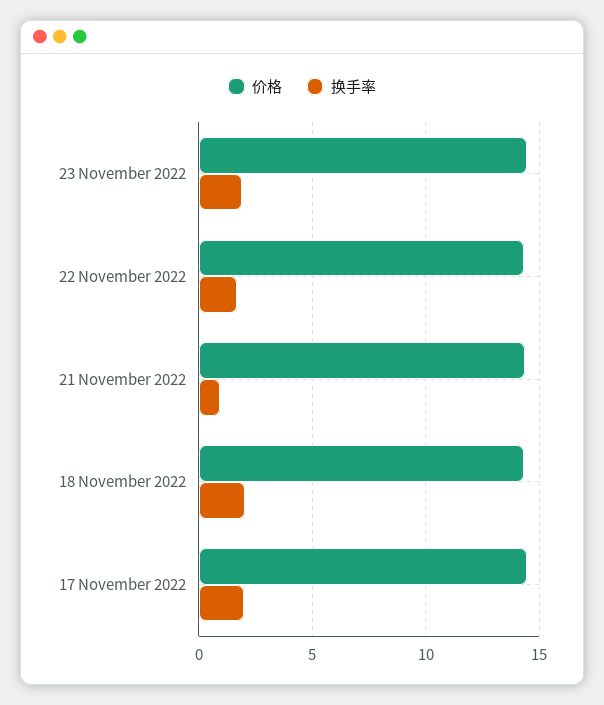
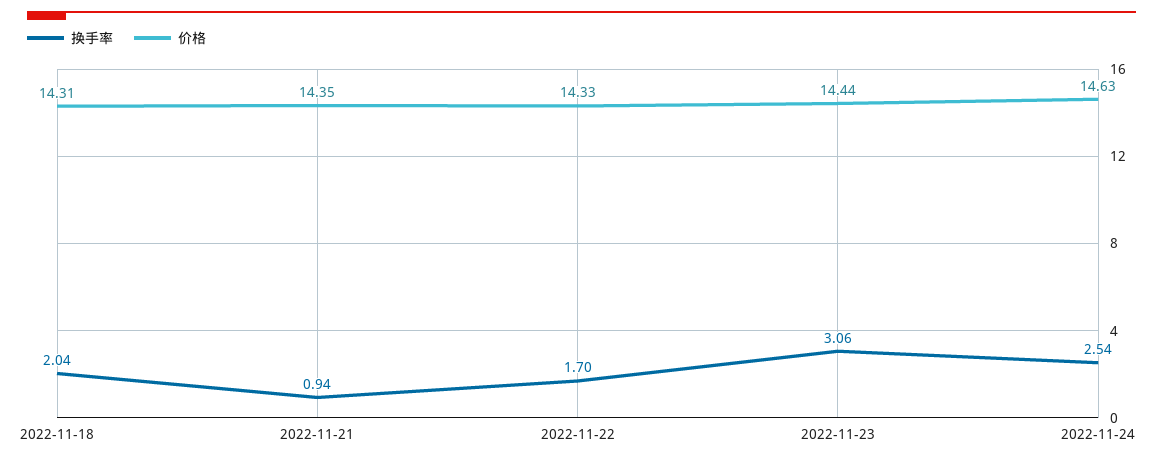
换手率, 23 November 2022: 2 -> 3.06
价格, 17 November 2022: 14.5 -> none
换手率, 17 November 2022: 2 -> none
换手率, 2022-11-24: none -> 2.54
价格, 2022-11-24: none -> 14.63

